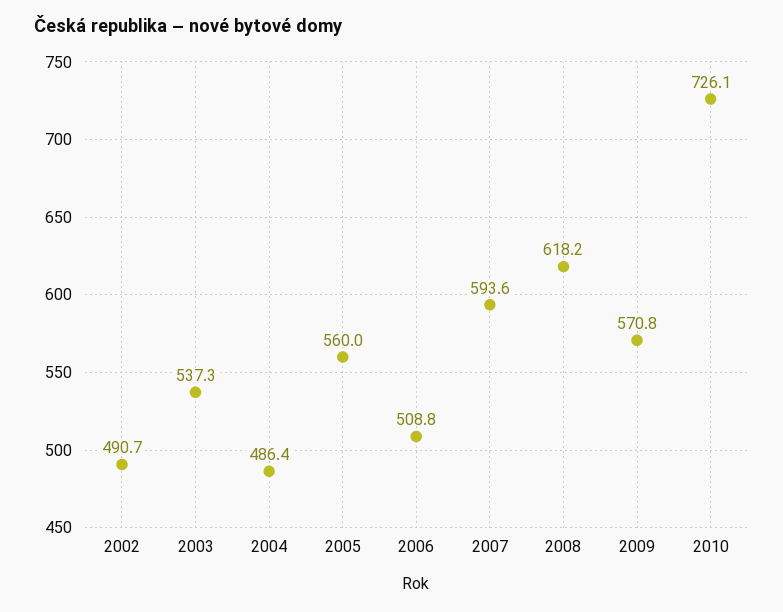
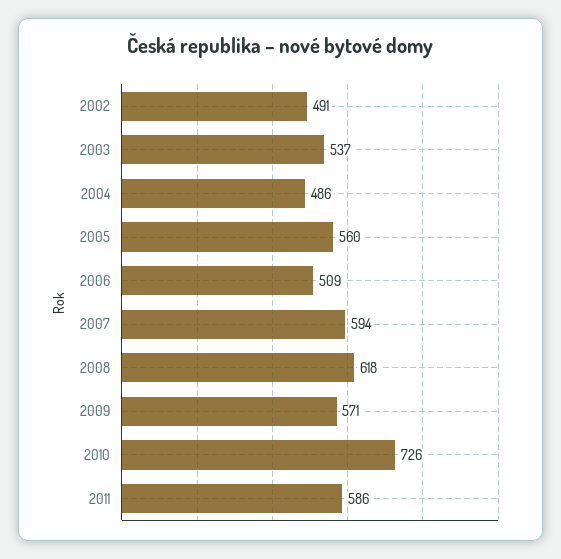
2011: none -> 586

